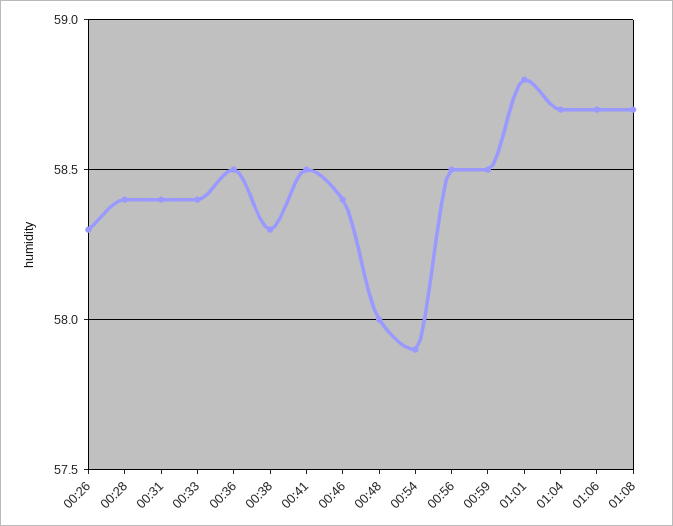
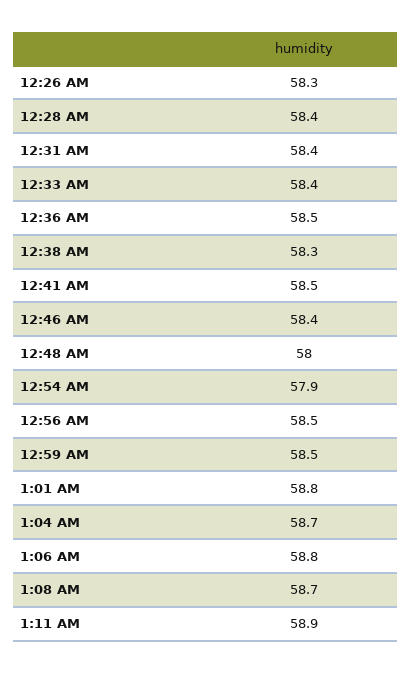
01:06: 58.7 -> 58.8
1:11 AM: none -> 58.9

